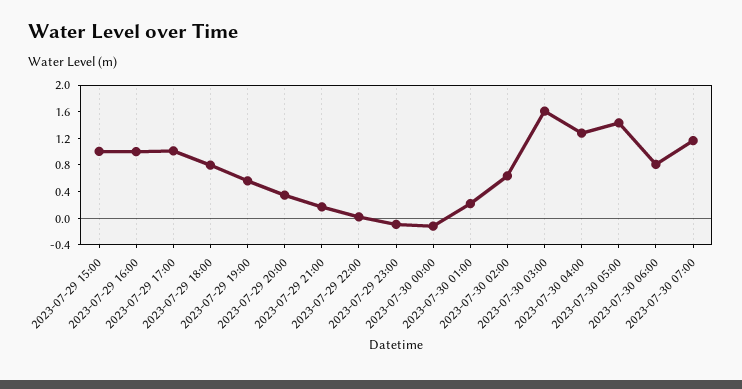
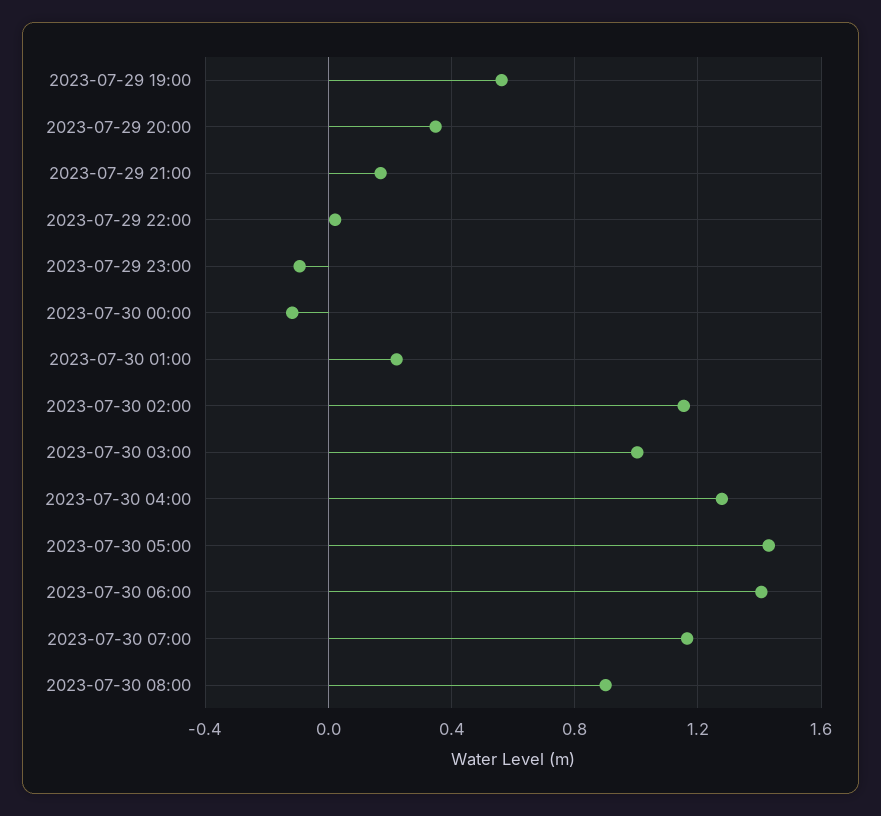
2023-07-29 15:00: 1 -> none
2023-07-29 16:00: 1 -> none
2023-07-29 17:00: 1 -> none
2023-07-29 18:00: 0.8 -> none
2023-07-30 02:00: 0.6 -> 1.15
2023-07-30 03:00: 1.6 -> 1
2023-07-30 06:00: 0.8 -> 1.4
2023-07-30 08:00: none -> 0.9

